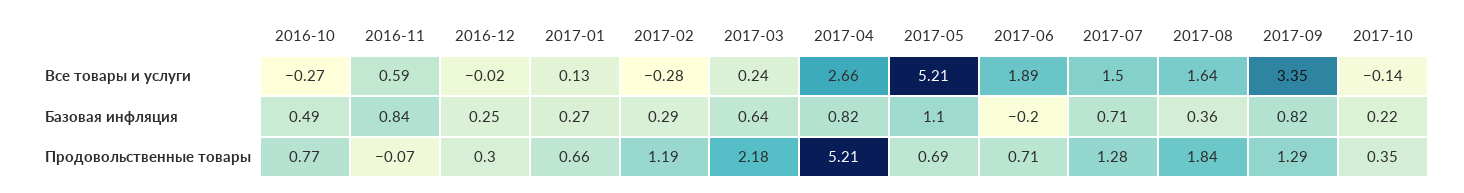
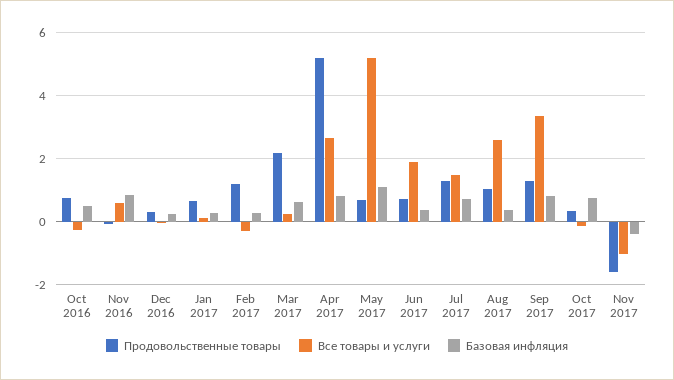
Все товары и услуги, 2017-08: 1.64 -> 2.6
Базовая инфляция, 2017-06: -0.2 -> 0.4
Базовая инфляция, 2017-10: 0.22 -> 0.8
Продовольственные товары, 2017-08: 1.84 -> 1
Продовольственные товары, Nov 2017: none -> -1.6
Все товары и услуги, Nov 2017: none -> -1
Базовая инфляция, Nov 2017: none -> -0.4

